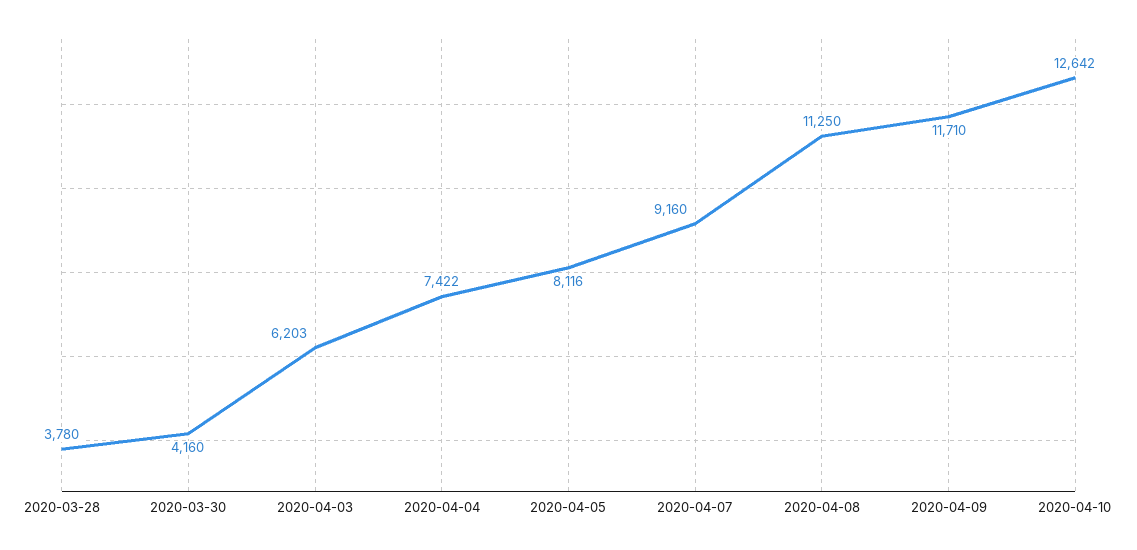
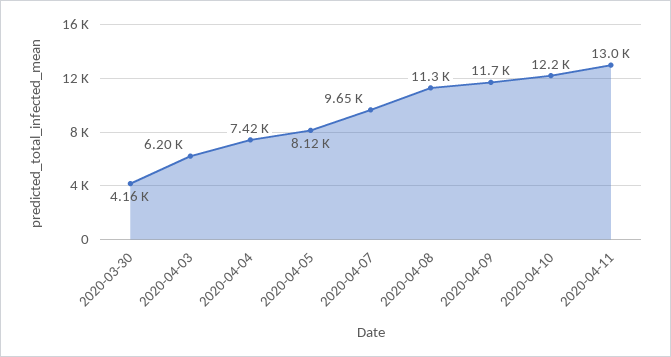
2020-03-28: 3780 -> none
2020-04-07: 9160 -> 9650
2020-04-10: 12642 -> 12200
2020-04-11: none -> 13000

